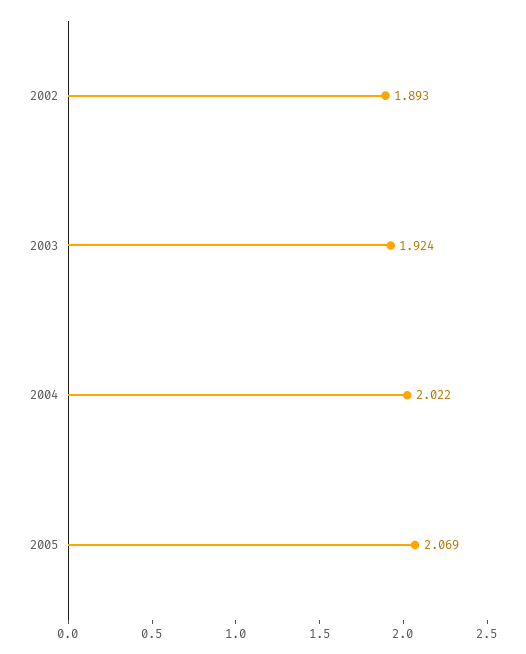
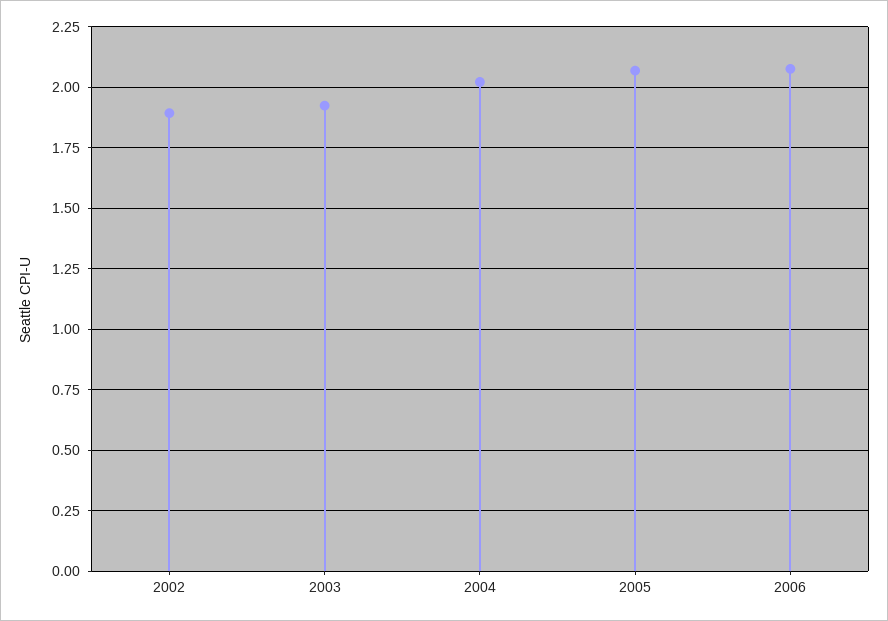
2006: none -> 2.075

